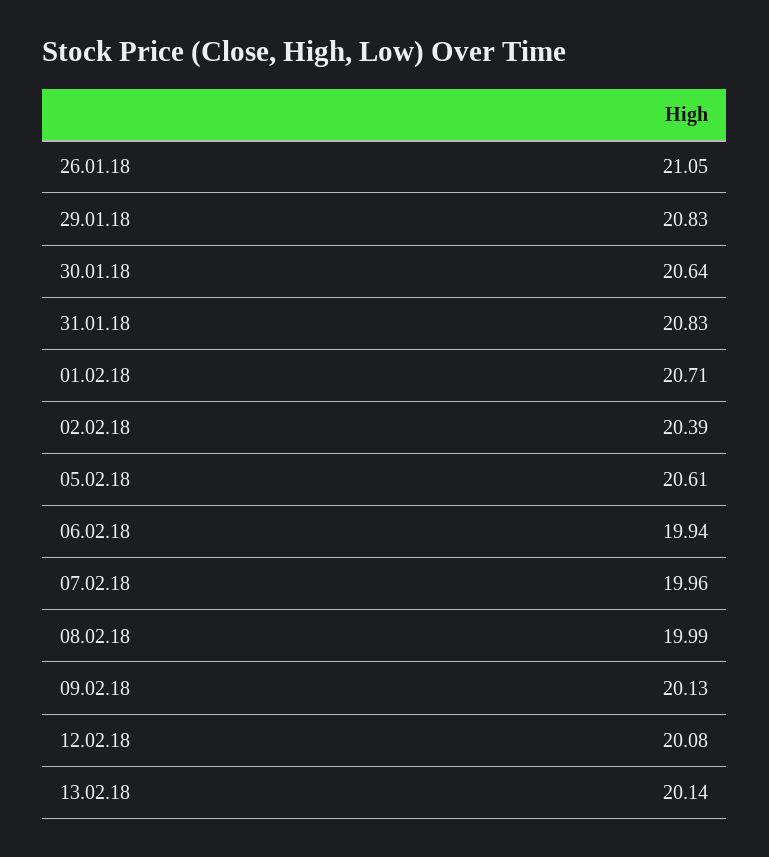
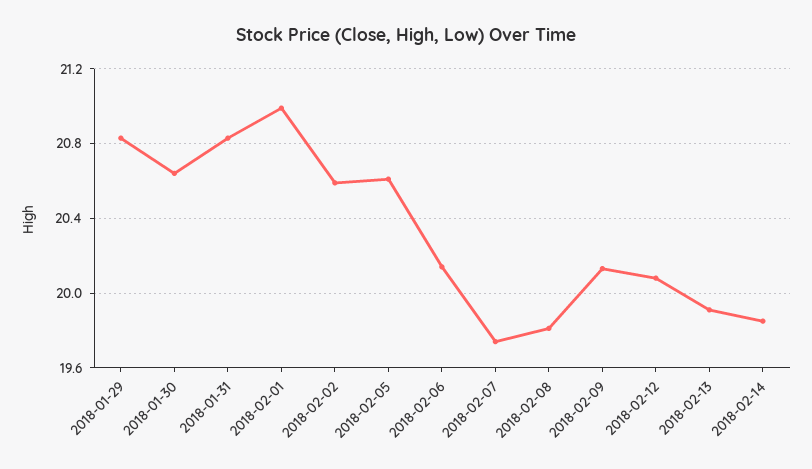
26.01.18: 21.05 -> none
01.02.18: 20.71 -> 21
02.02.18: 20.39 -> 20.6
06.02.18: 19.94 -> 20.15
07.02.18: 19.96 -> 19.75
08.02.18: 19.99 -> 19.8
13.02.18: 20.14 -> 19.9
2018-02-14: none -> 19.85

